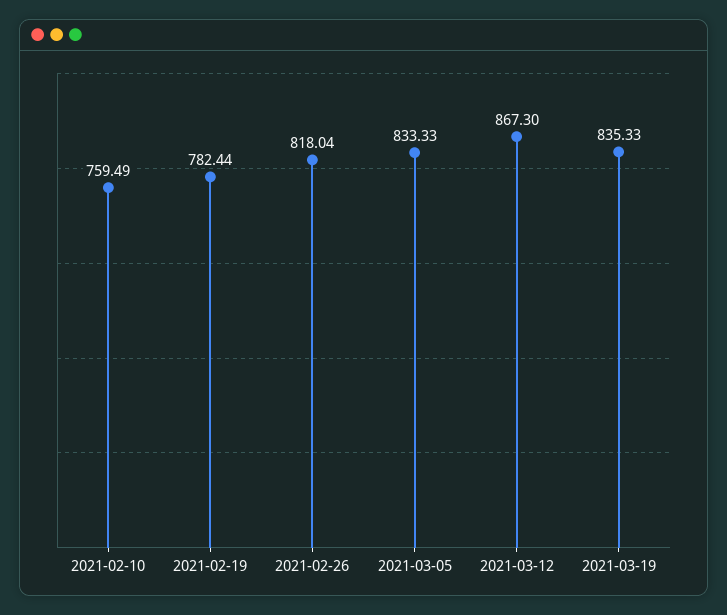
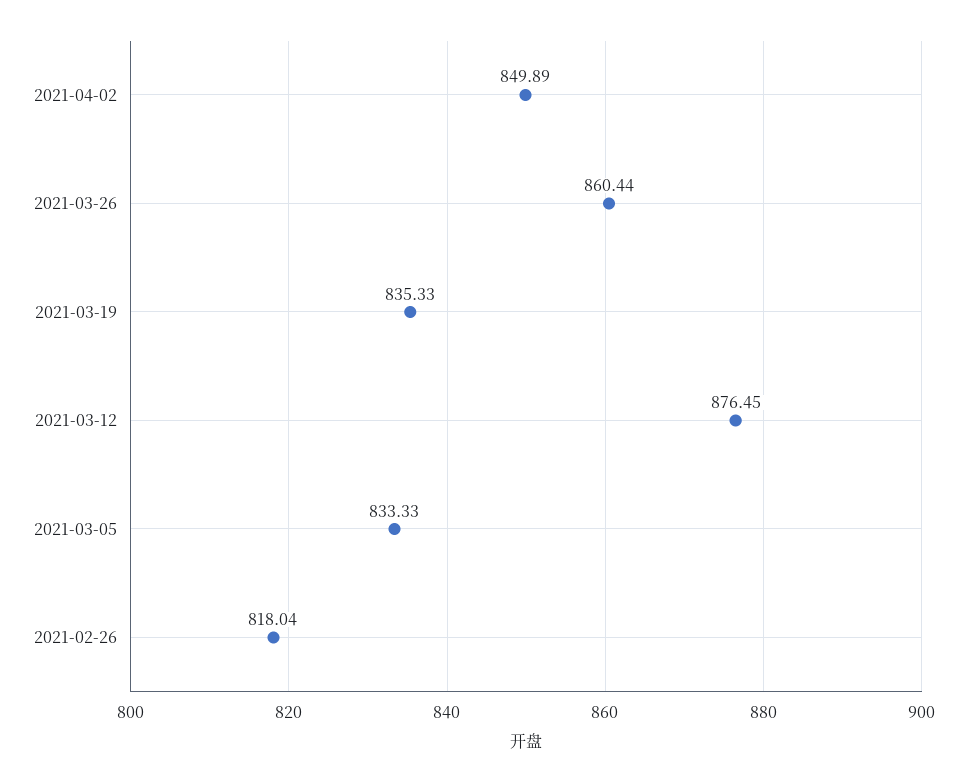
2021-02-10: 759.49 -> none
2021-02-19: 782.44 -> none
2021-03-12: 867.3 -> 876.45
2021-04-02: none -> 849.89
2021-03-26: none -> 860.44

